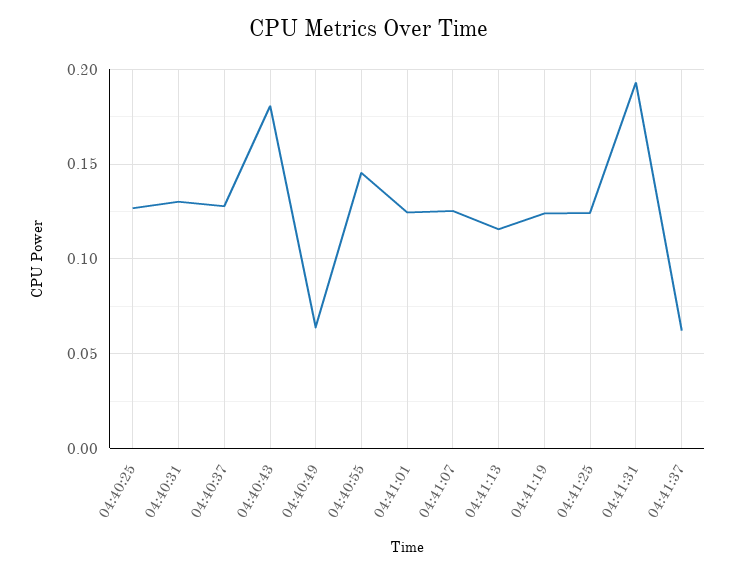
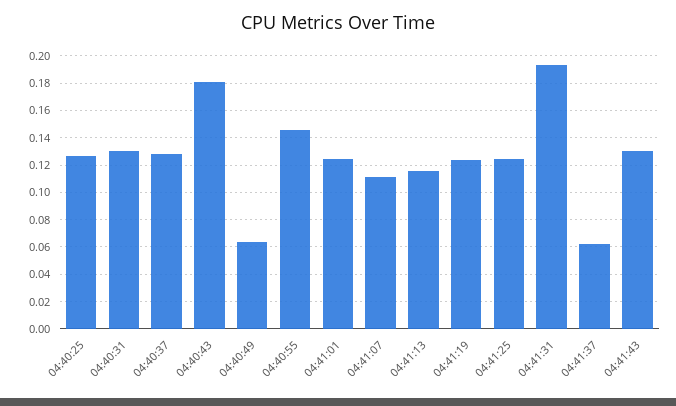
04:41:07: 0.125 -> 0.11
04:41:43: none -> 0.13

